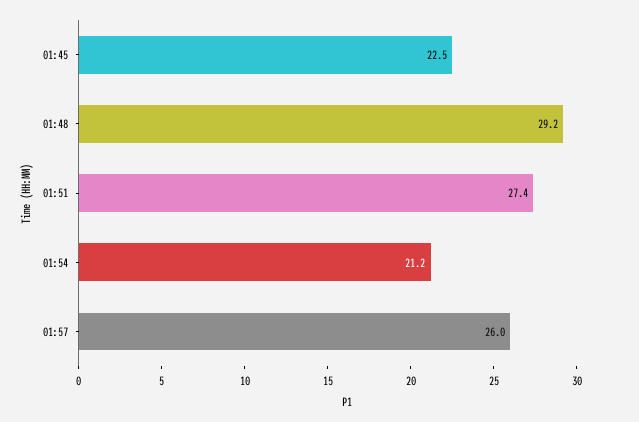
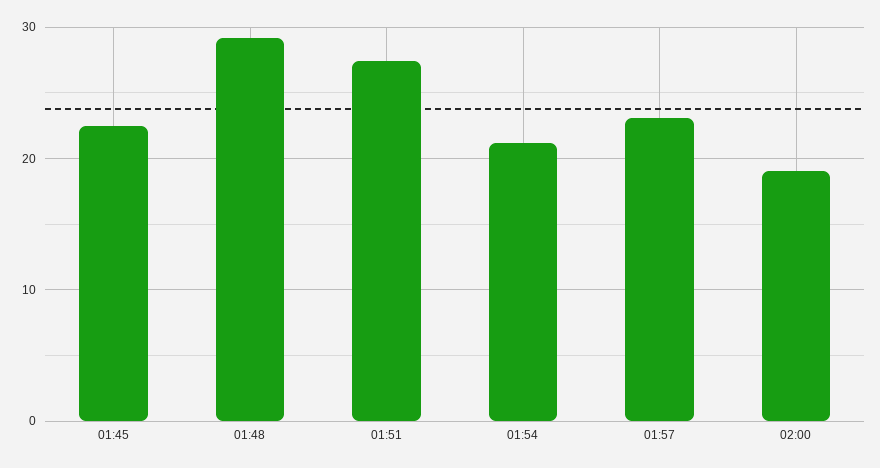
01:57: 26 -> 23
02:00: none -> 19

